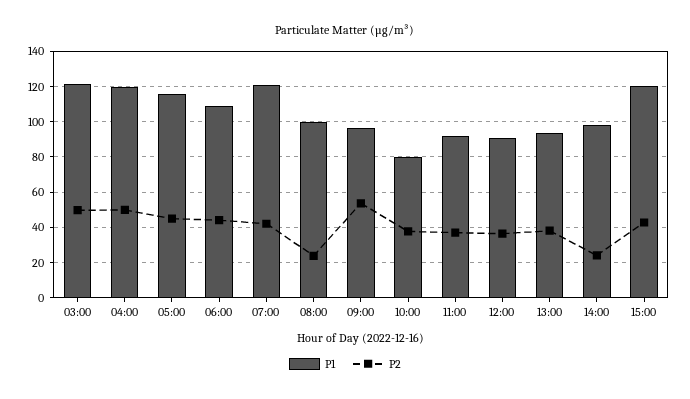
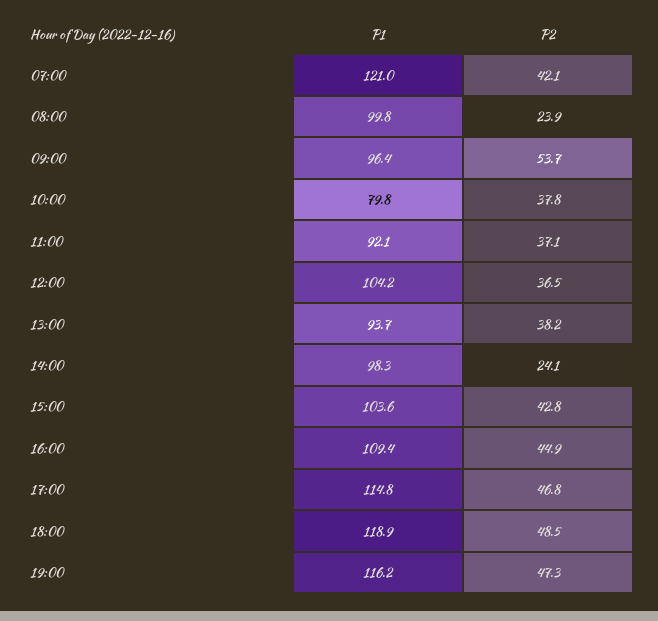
P1, 03:00: 120 -> none
P2, 03:00: 50 -> none
P1, 04:00: 120 -> none
P2, 04:00: 50 -> none
P1, 05:00: 115 -> none
P2, 05:00: 45 -> none
P1, 06:00: 110 -> none
P2, 06:00: 45 -> none
P1, 12:00: 90 -> 104.2
P1, 15:00: 120 -> 103.6
P1, 16:00: none -> 109.4
P2, 16:00: none -> 44.9
P1, 17:00: none -> 114.8
P2, 17:00: none -> 46.8
P1, 18:00: none -> 118.9
P2, 18:00: none -> 48.5
P1, 19:00: none -> 116.2
P2, 19:00: none -> 47.3

